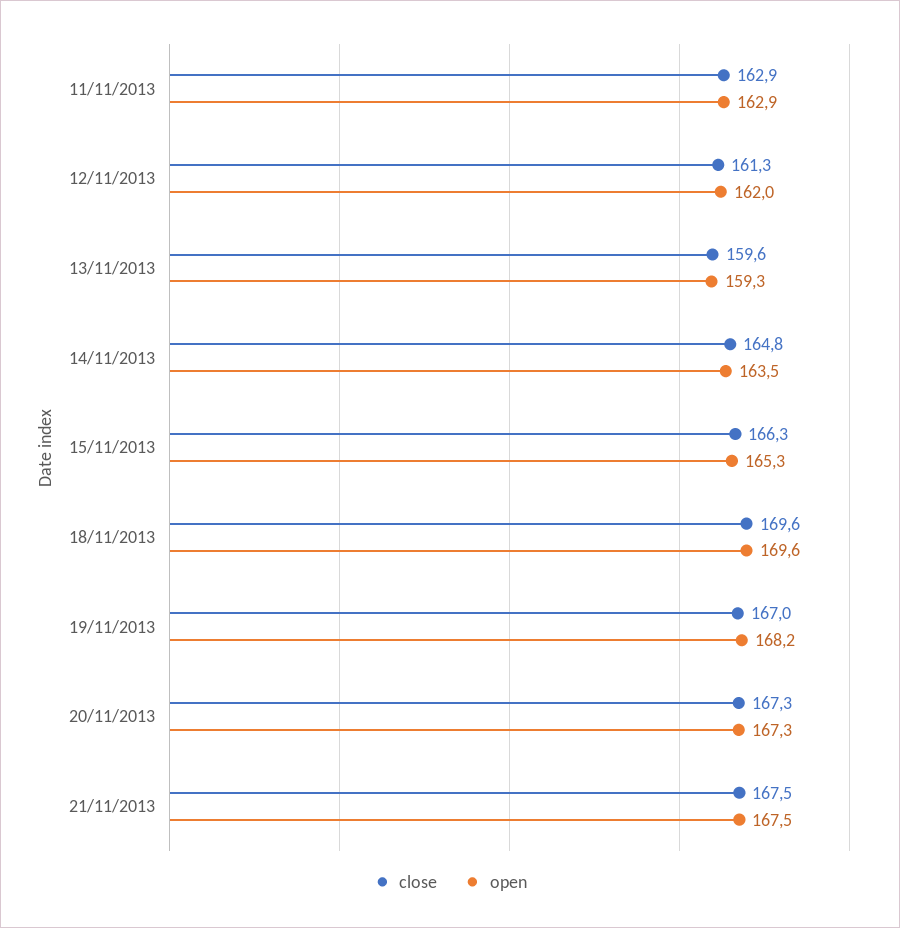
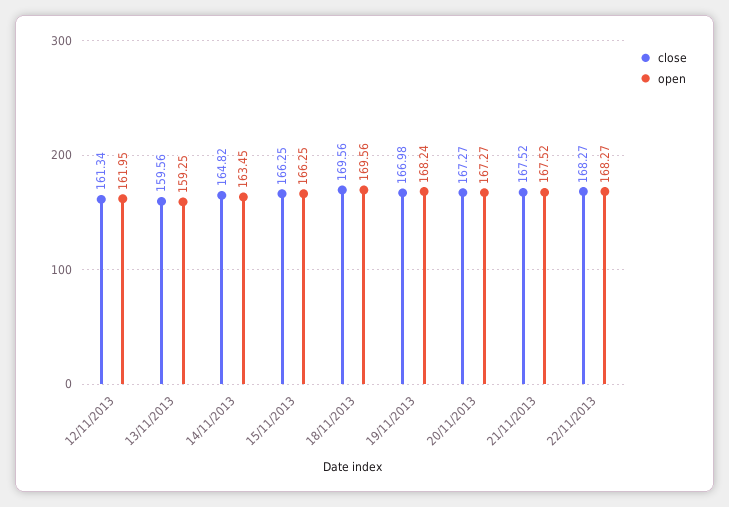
close, 11/11/2013: 162.9 -> none
open, 11/11/2013: 162.9 -> none
open, 15/11/2013: 165.3 -> 166.25
close, 22/11/2013: none -> 168.27
open, 22/11/2013: none -> 168.27

